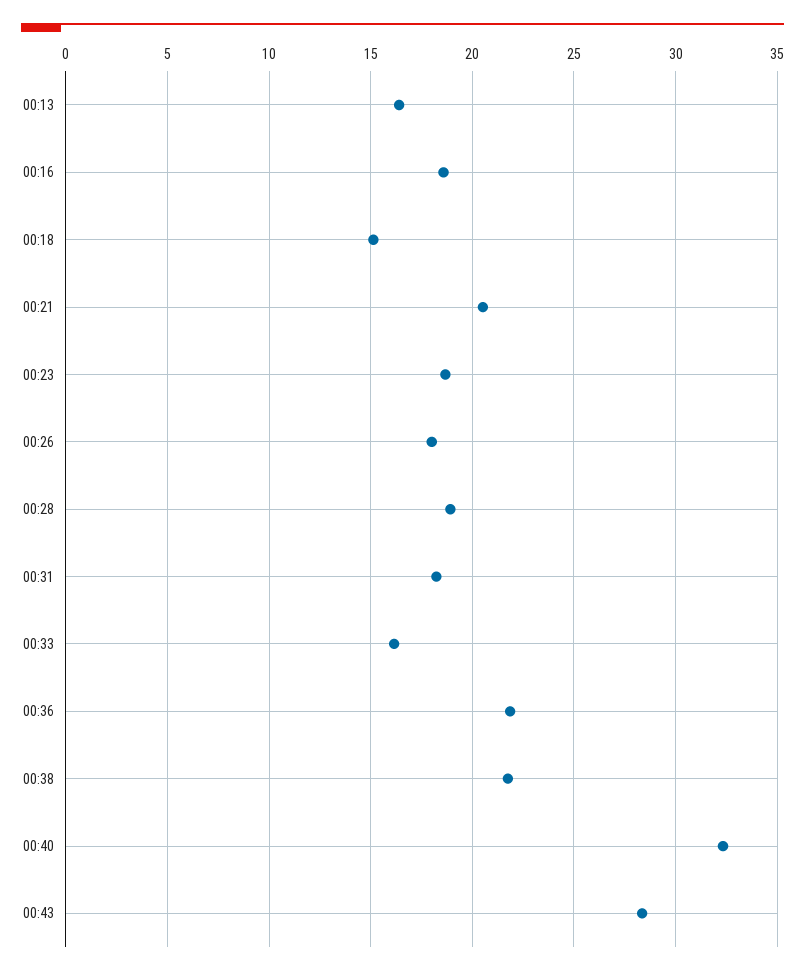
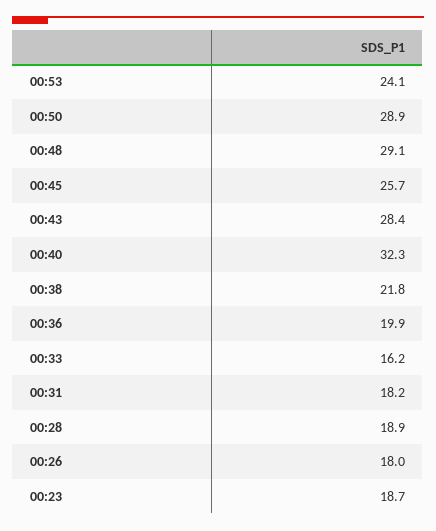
00:13: 16.5 -> none
00:16: 18.5 -> none
00:18: 15 -> none
00:21: 20.5 -> none
00:36: 22 -> 19.9
00:53: none -> 24.1
00:50: none -> 28.9
00:48: none -> 29.1
00:45: none -> 25.7

